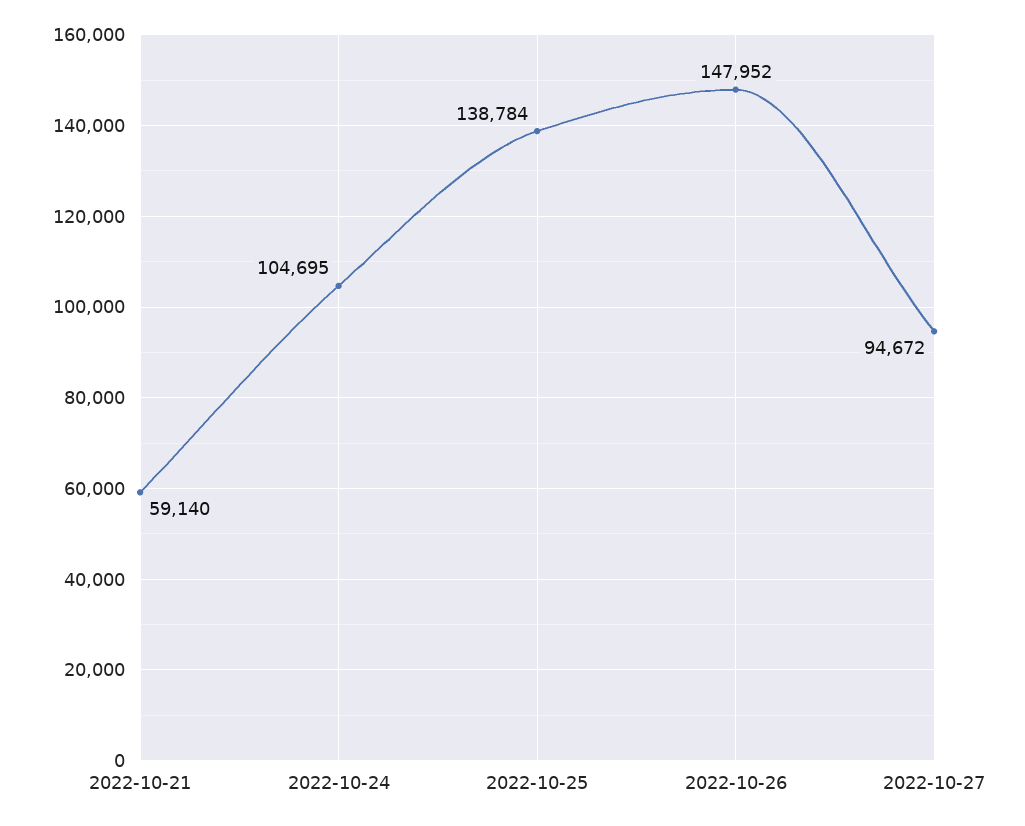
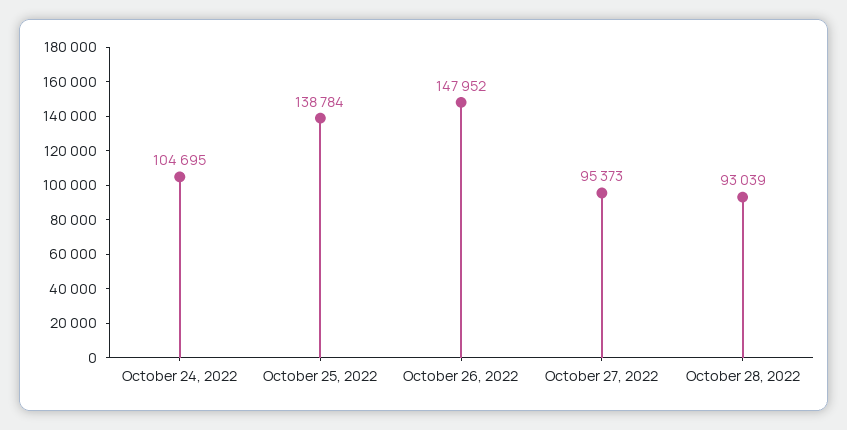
2022-10-21: 59140 -> none
2022-10-27: 94672 -> 95373
October 28, 2022: none -> 93039

